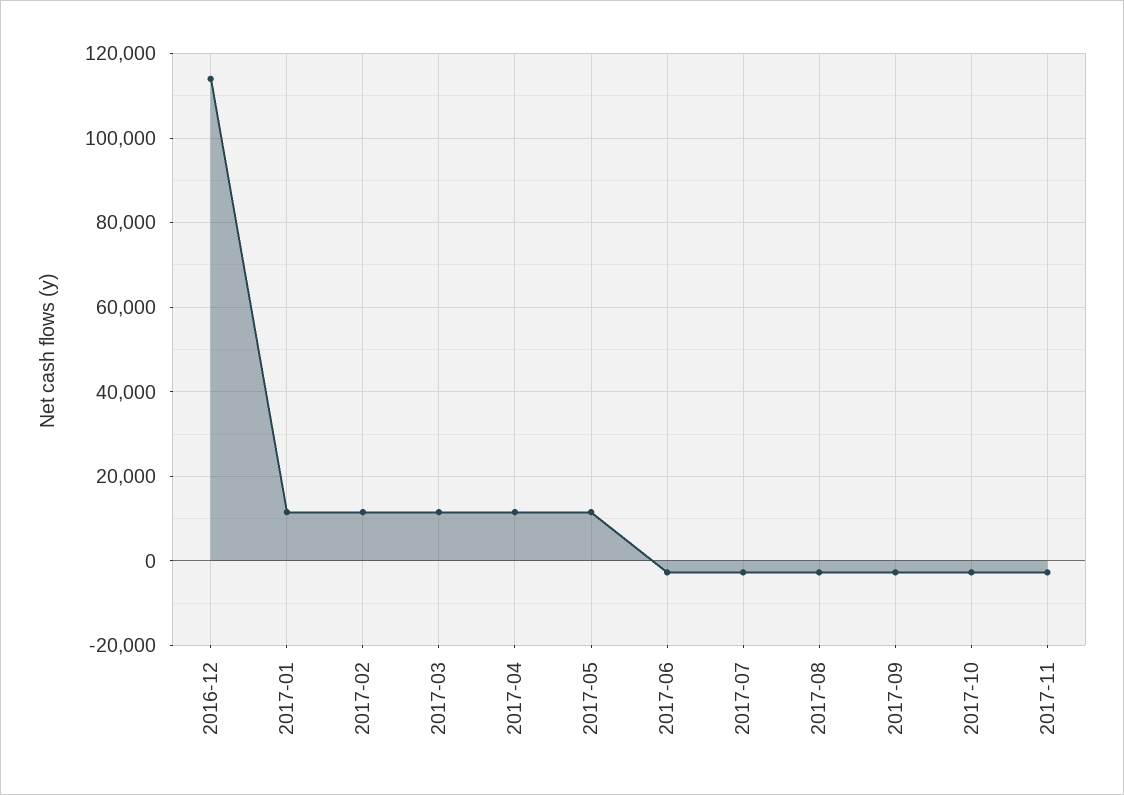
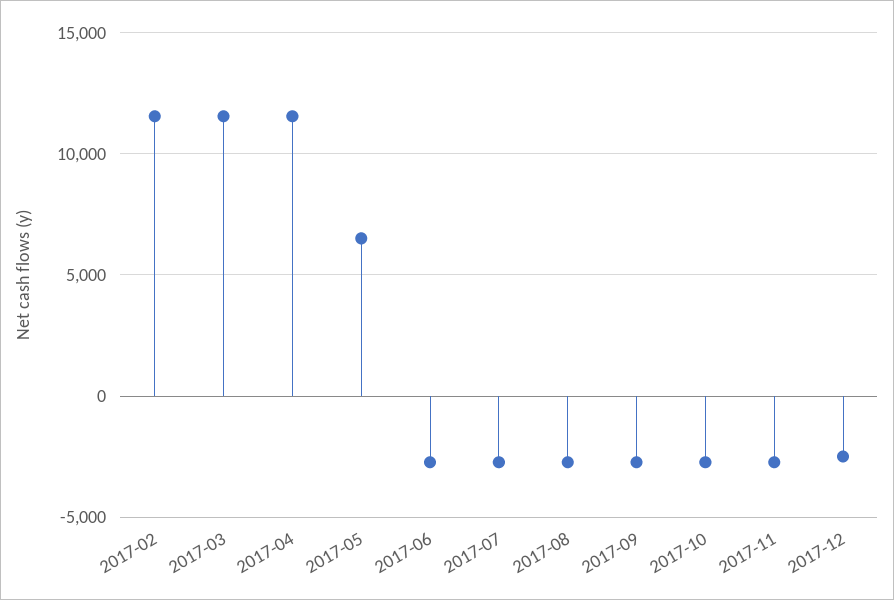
2016-12: 114000 -> none
2017-01: 12000 -> none
2017-05: 12000 -> 6500
2017-12: none -> -2500

